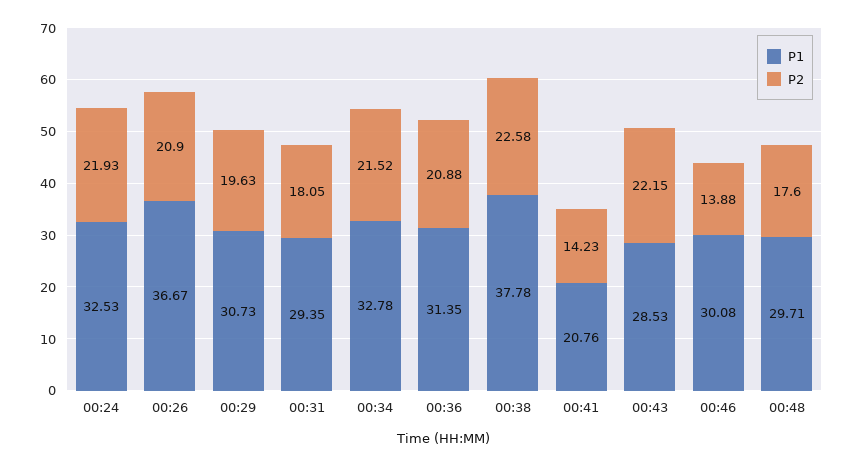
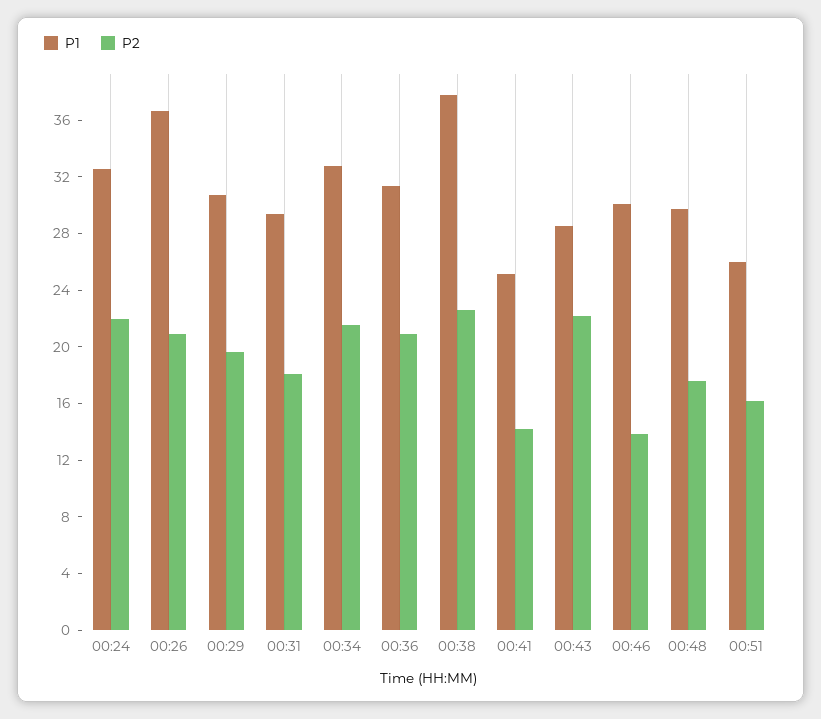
P1, 00:41: 20.76 -> 25
P1, 00:51: none -> 26
P2, 00:51: none -> 16

